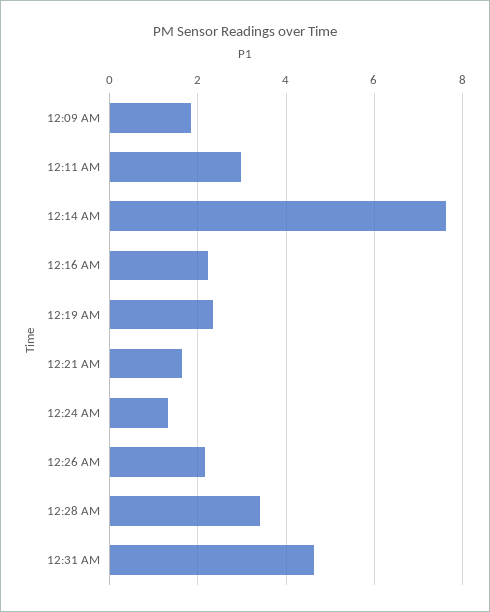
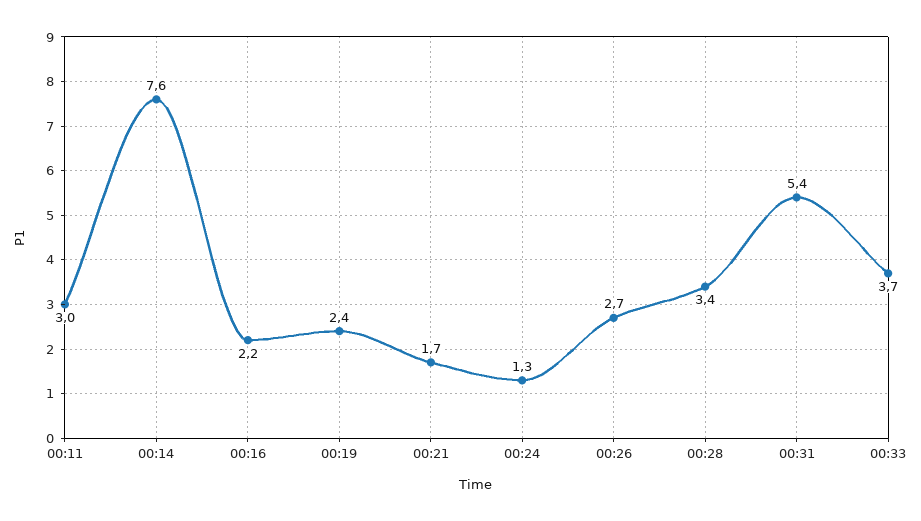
12:09 AM: 1.8 -> none
12:26 AM: 2.2 -> 2.7
12:31 AM: 4.6 -> 5.4
00:33: none -> 3.7

